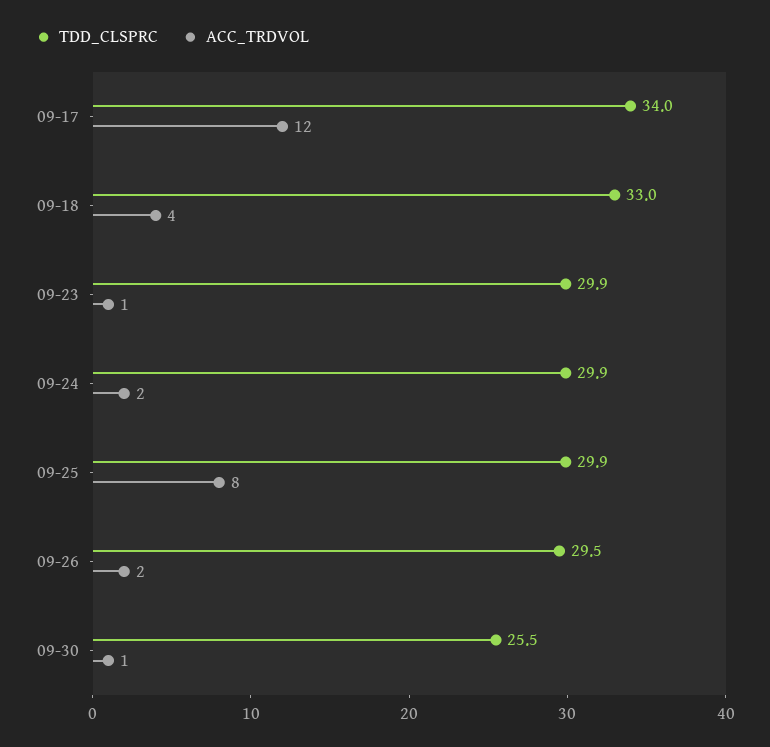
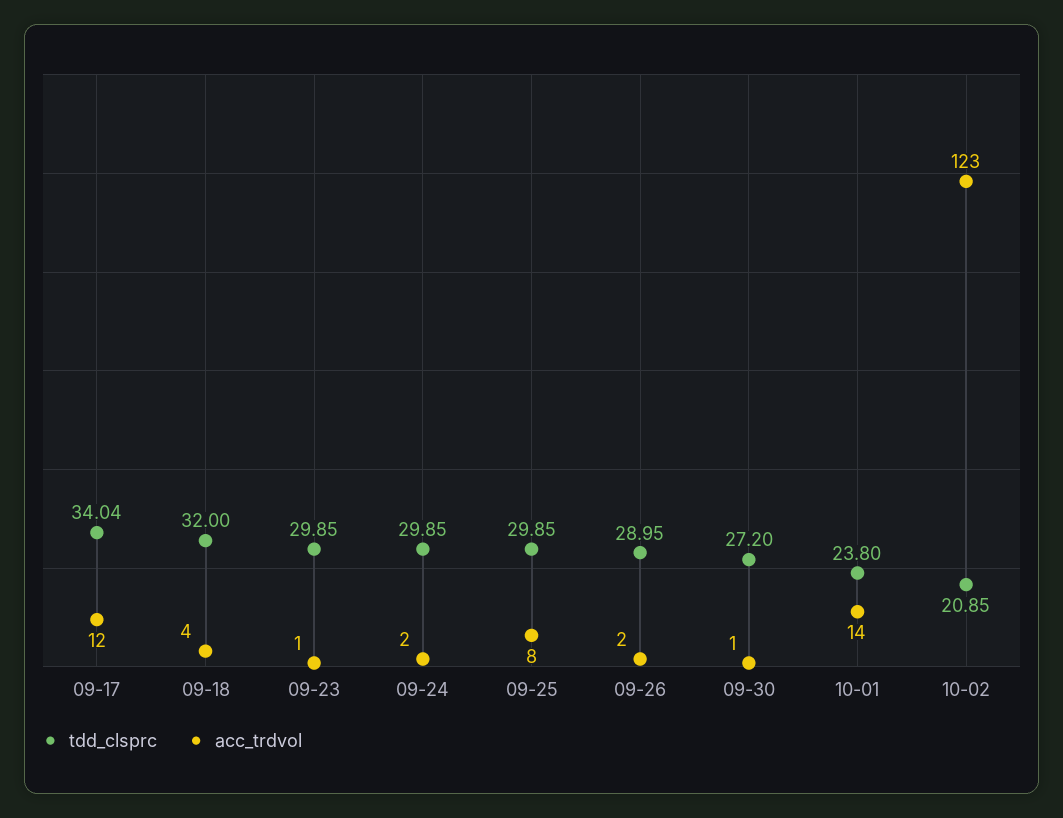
TDD_CLSPRC, 09-18: 33 -> 32
TDD_CLSPRC, 09-26: 29.5 -> 28.95
TDD_CLSPRC, 09-30: 25.5 -> 27.2
TDD_CLSPRC, 10-01: none -> 23.8
ACC_TRDVOL, 10-01: none -> 14
TDD_CLSPRC, 10-02: none -> 20.85
ACC_TRDVOL, 10-02: none -> 123

